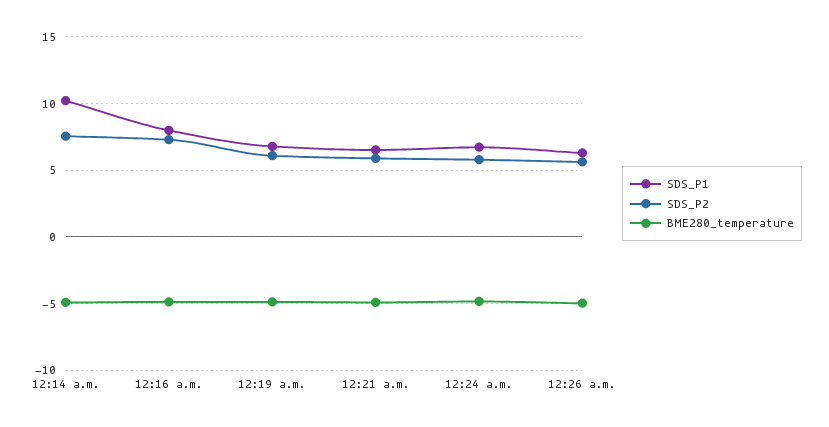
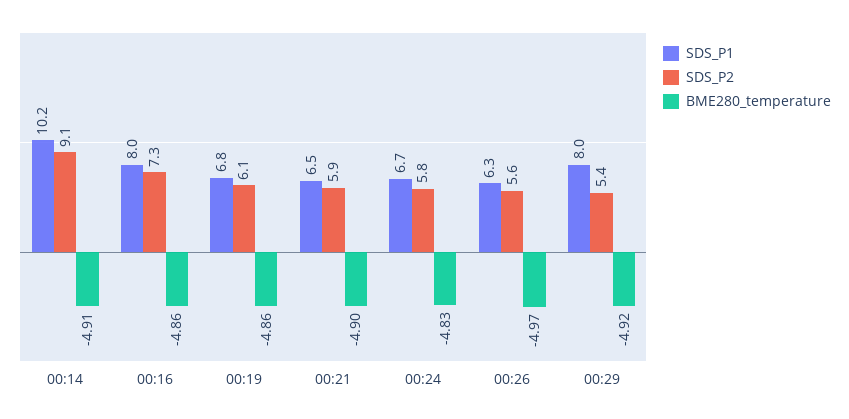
SDS_P2, 12:14 a.m.: 7.5 -> 9.1
SDS_P1, 00:29: none -> 8
SDS_P2, 00:29: none -> 5.4
BME280_temperature, 00:29: none -> -4.92

